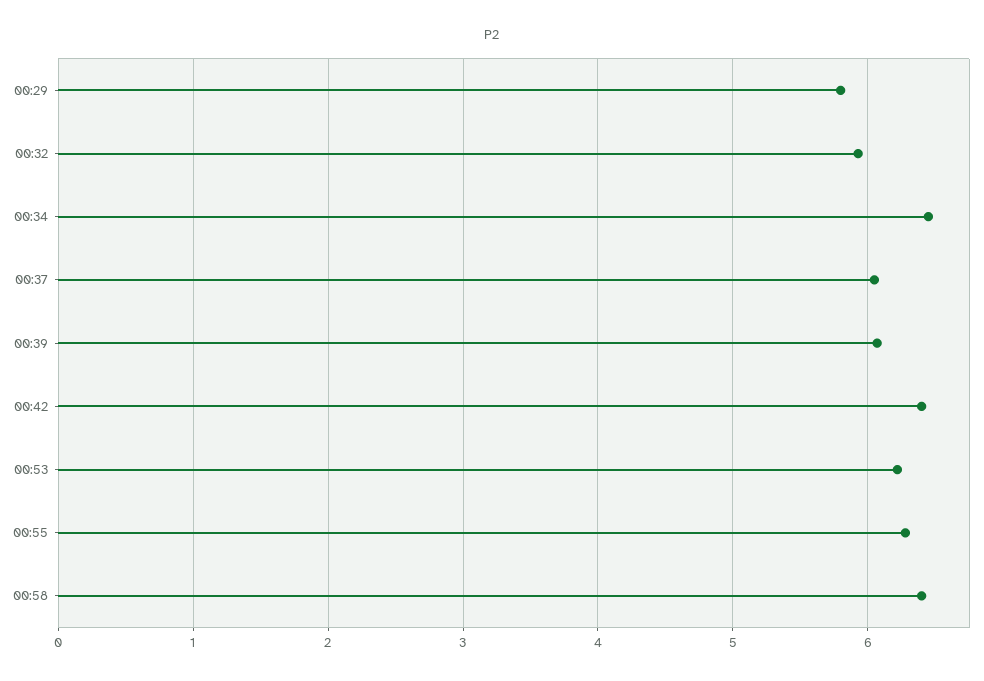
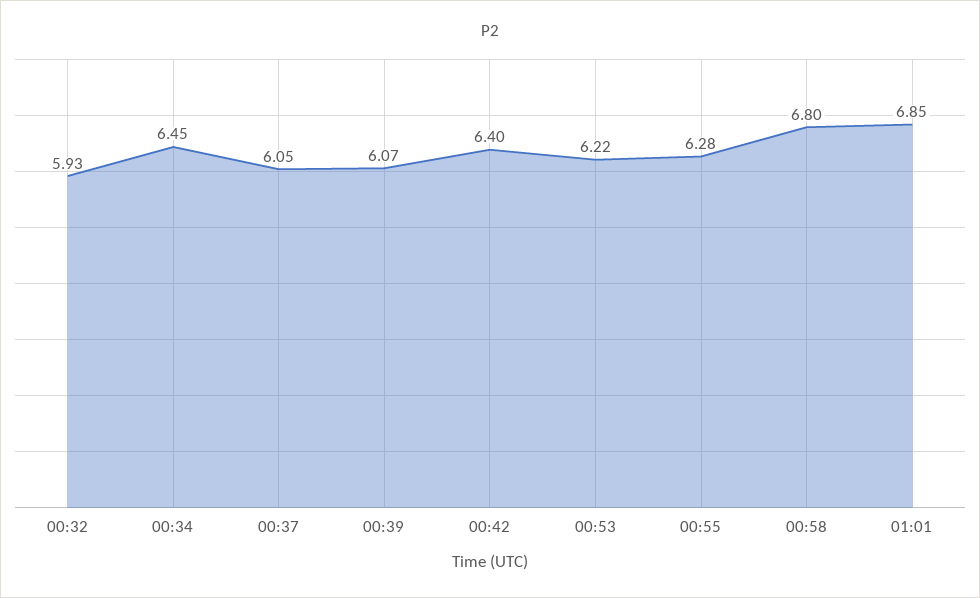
00:29: 5.8 -> none
00:58: 6.4 -> 6.8
01:01: none -> 6.85

